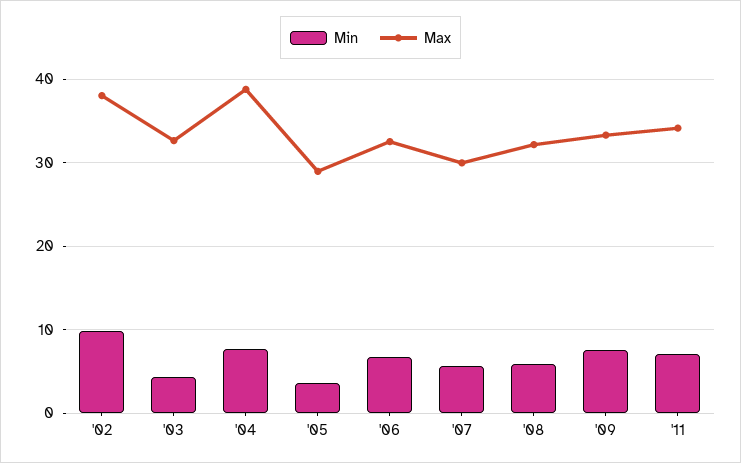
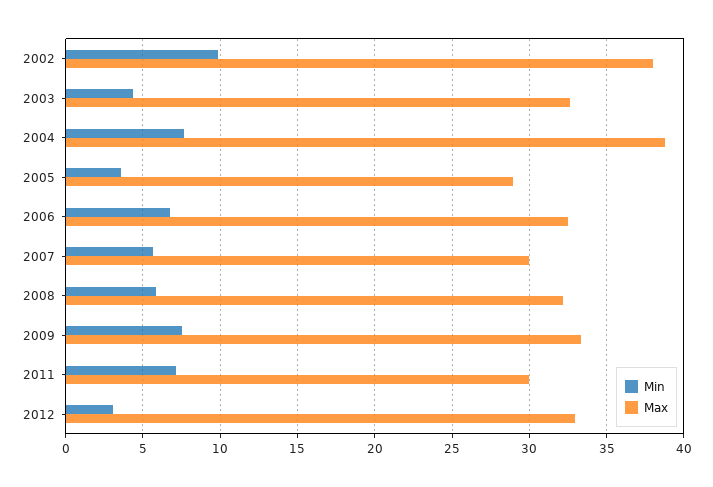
Max, '11: 34 -> 30
Min, 2012: none -> 3
Max, 2012: none -> 33

